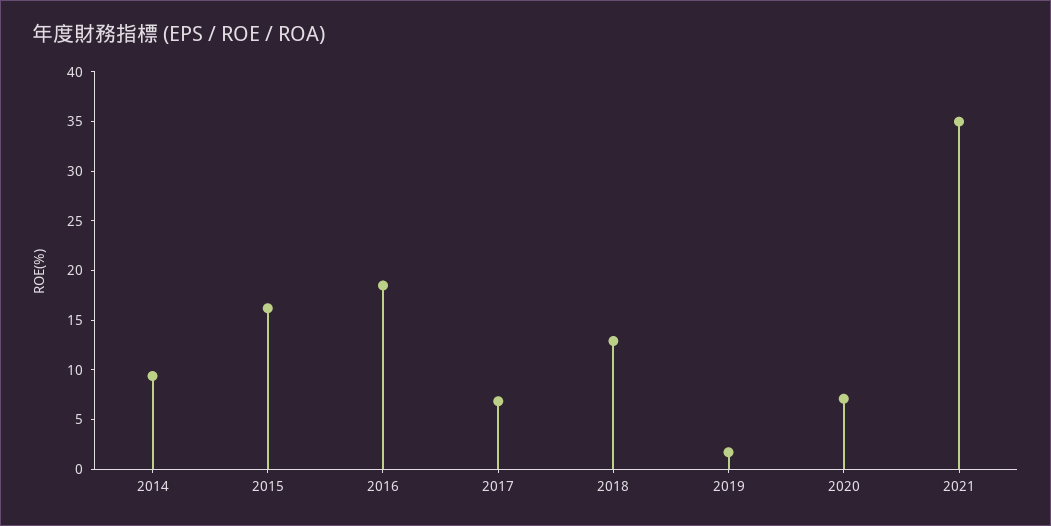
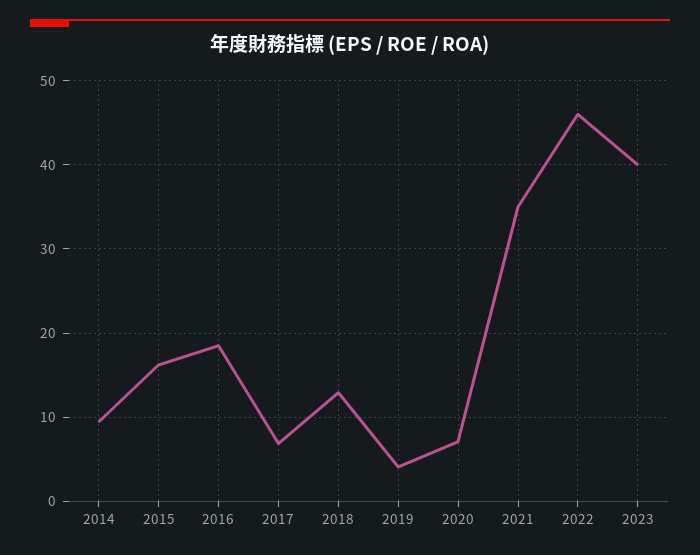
2019: 2 -> 4
2022: none -> 46
2023: none -> 40

